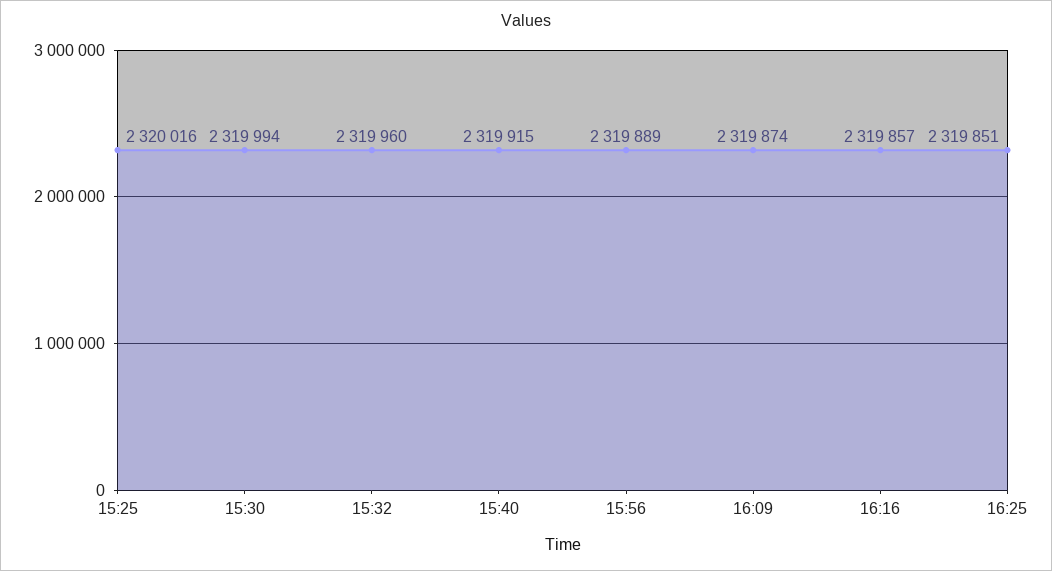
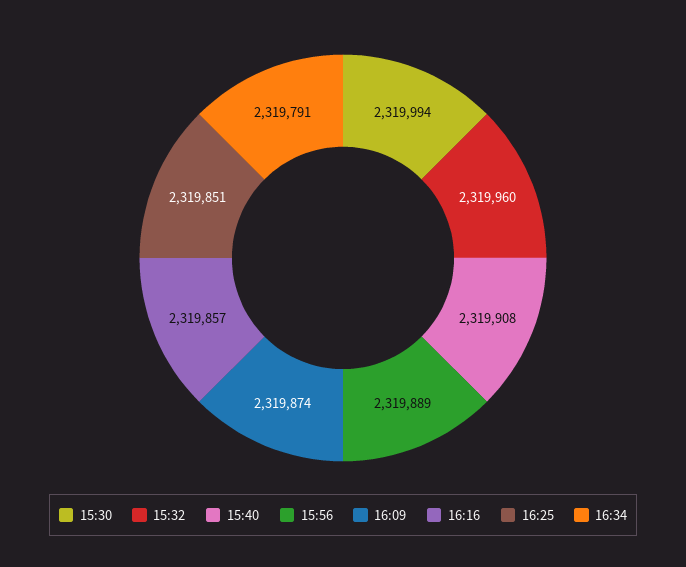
15:25: 2320016 -> none
15:40: 2319915 -> 2319908
16:34: none -> 2319791

